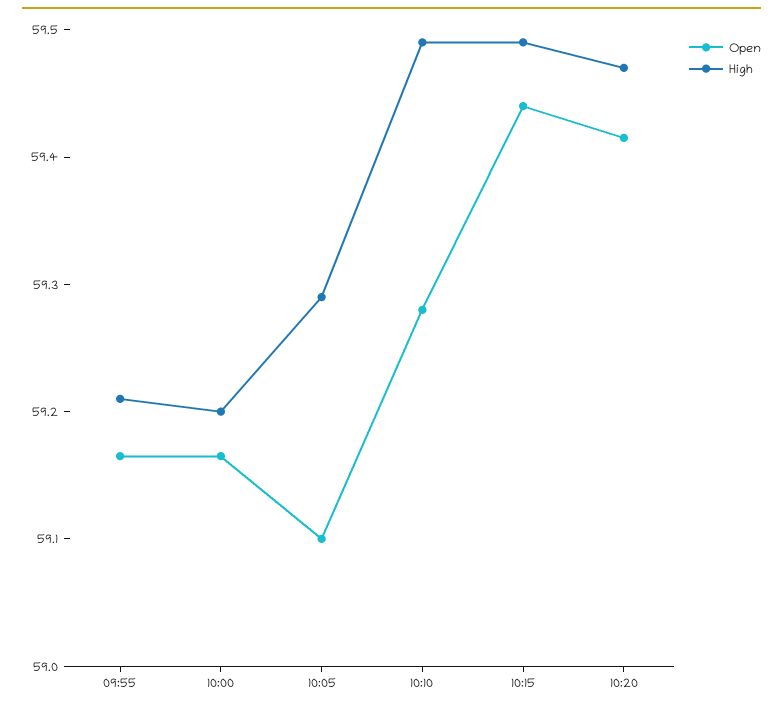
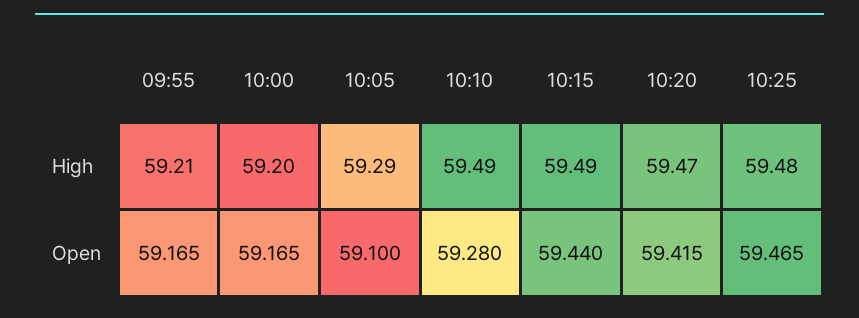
High, 10:25: none -> 59.48
Open, 10:25: none -> 59.465

